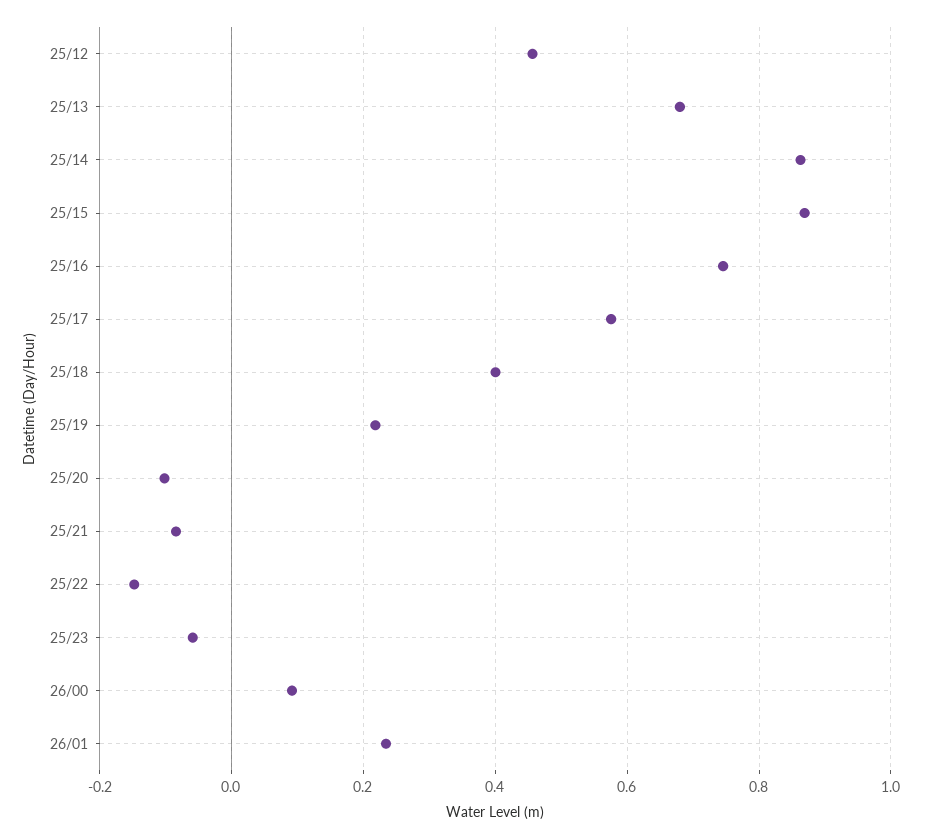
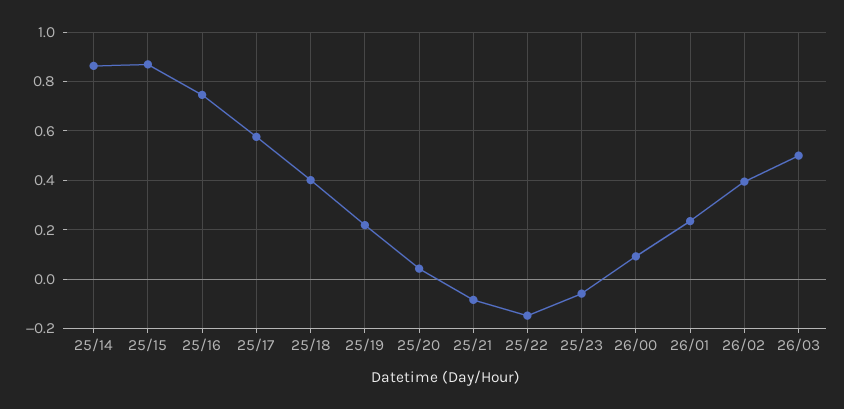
25/12: 0.46 -> none
25/13: 0.68 -> none
25/20: -0.1 -> 0.05
26/02: none -> 0.4
26/03: none -> 0.5

